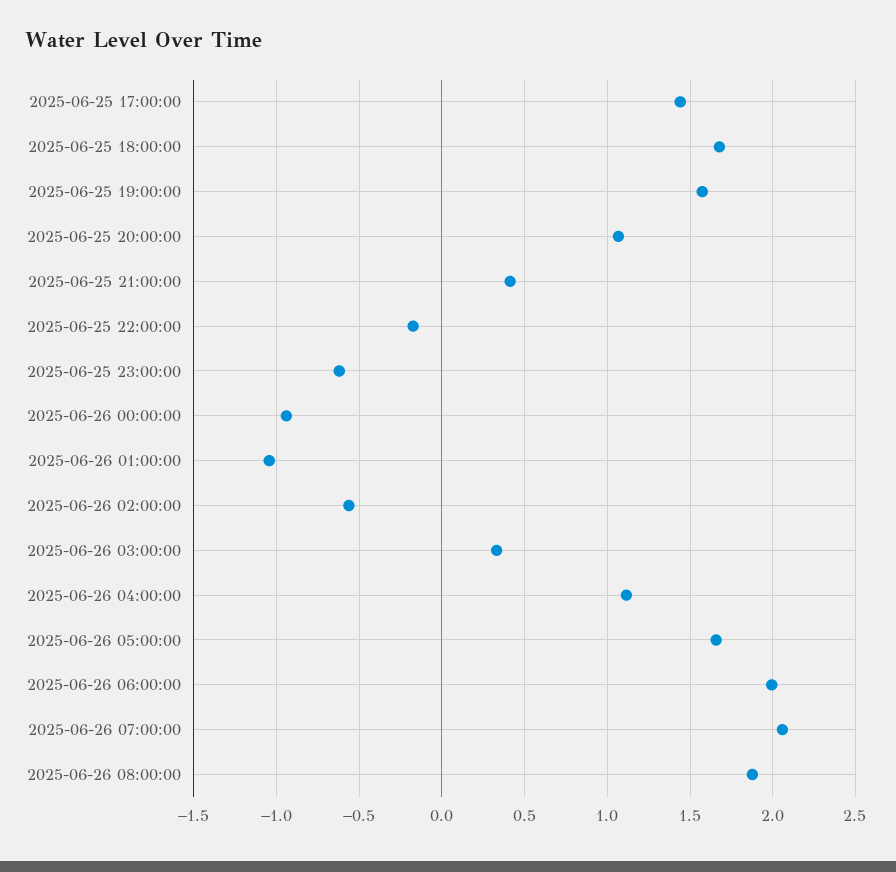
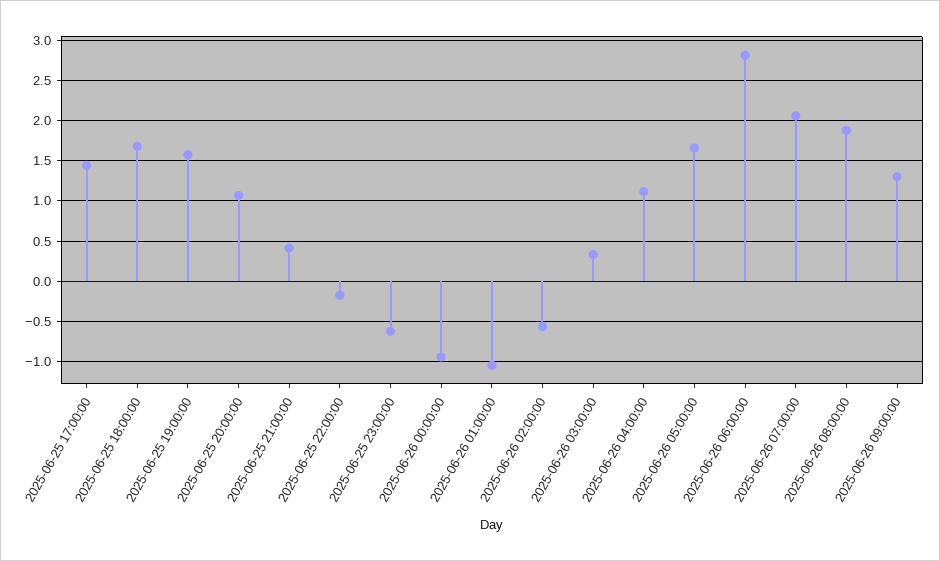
2025-06-26 06:00:00: 2 -> 2.8
2025-06-26 09:00:00: none -> 1.3

